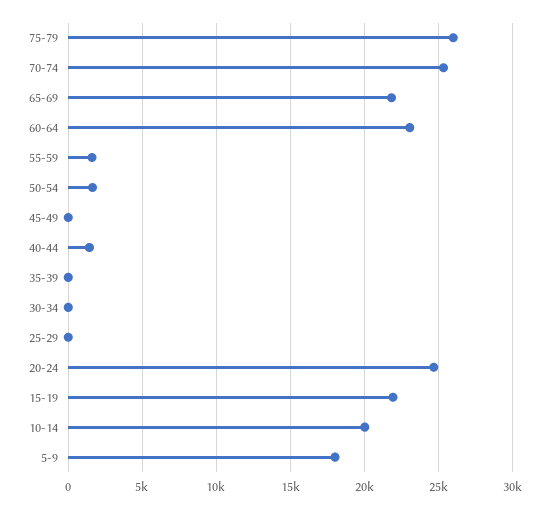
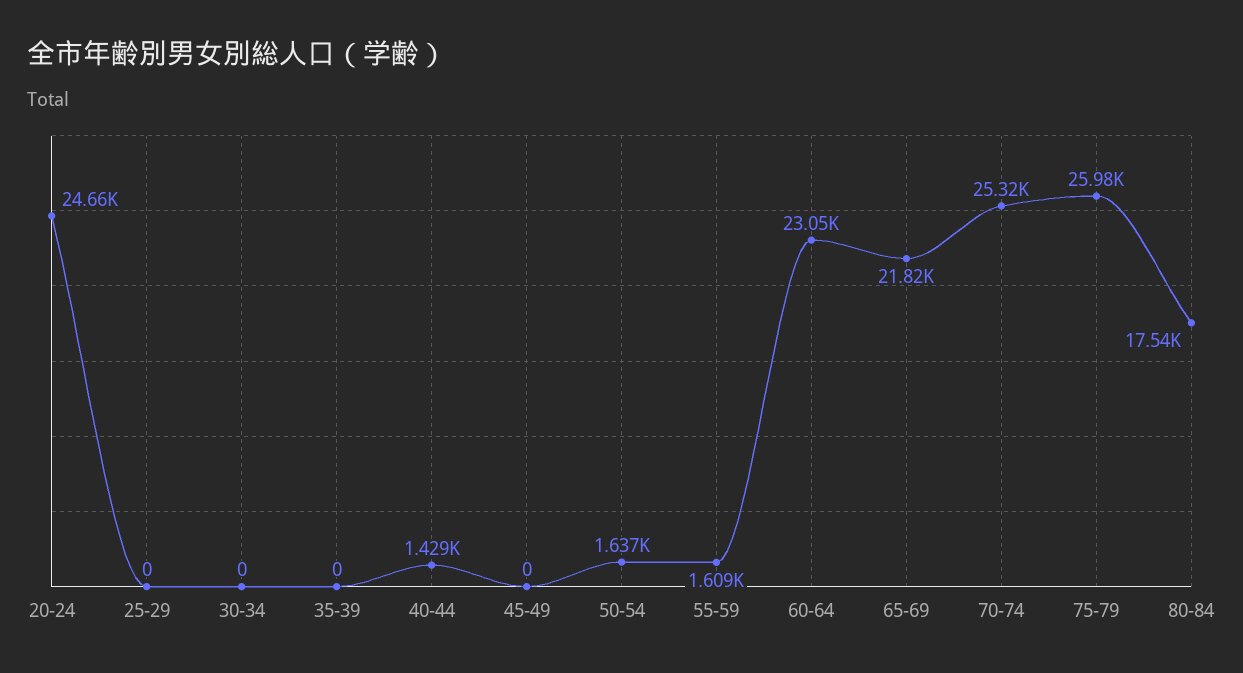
15-19: 22000 -> none
10-14: 20000 -> none
5-9: 18000 -> none
80-84: none -> 17540

